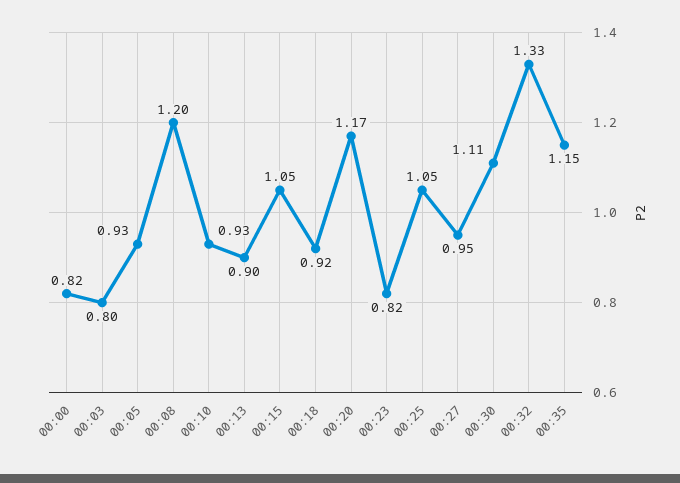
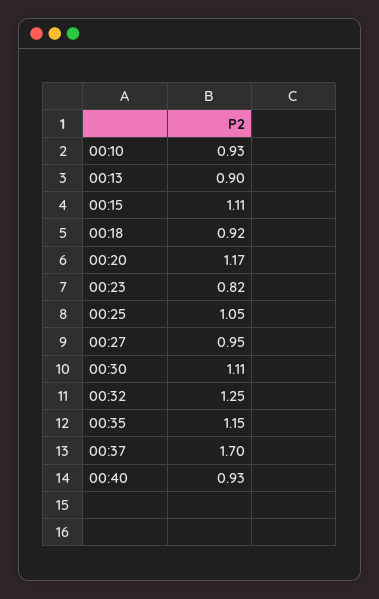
00:00: 0.82 -> none
00:03: 0.8 -> none
00:05: 0.93 -> none
00:08: 1.2 -> none
00:15: 1.05 -> 1.11
00:32: 1.33 -> 1.25
00:37: none -> 1.7
00:40: none -> 0.93

